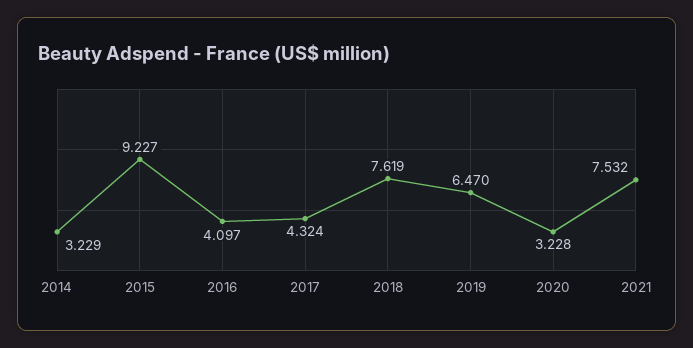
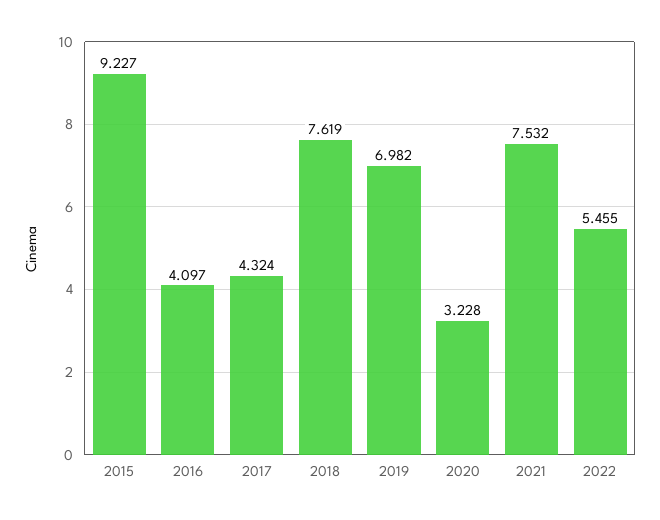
2014: 3.229 -> none
2019: 6.47 -> 6.982
2022: none -> 5.455

